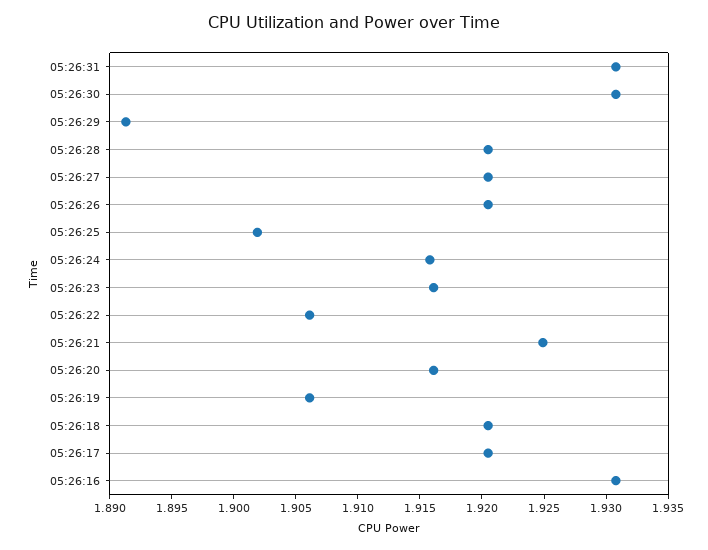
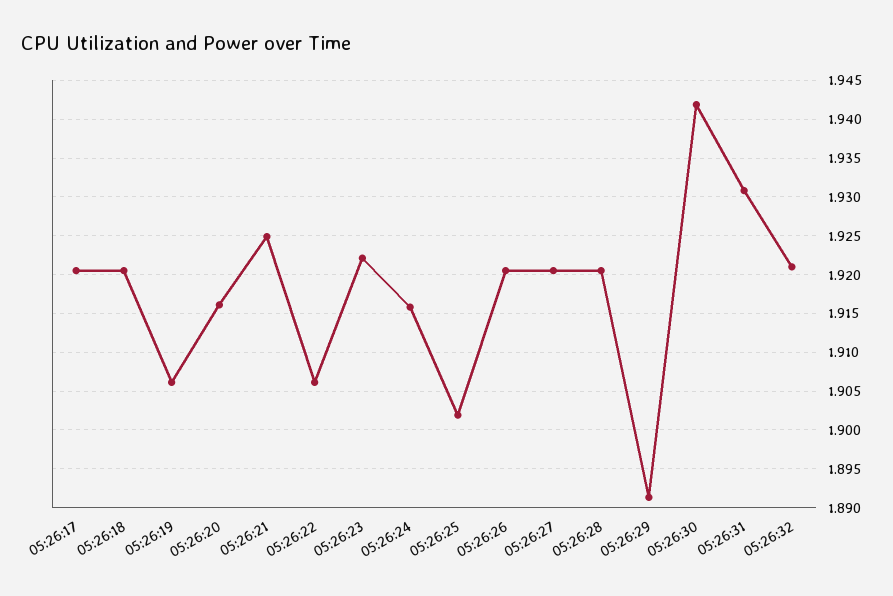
05:26:30: 1.931 -> 1.942
05:26:23: 1.916 -> 1.922
05:26:16: 1.931 -> none
05:26:32: none -> 1.921

